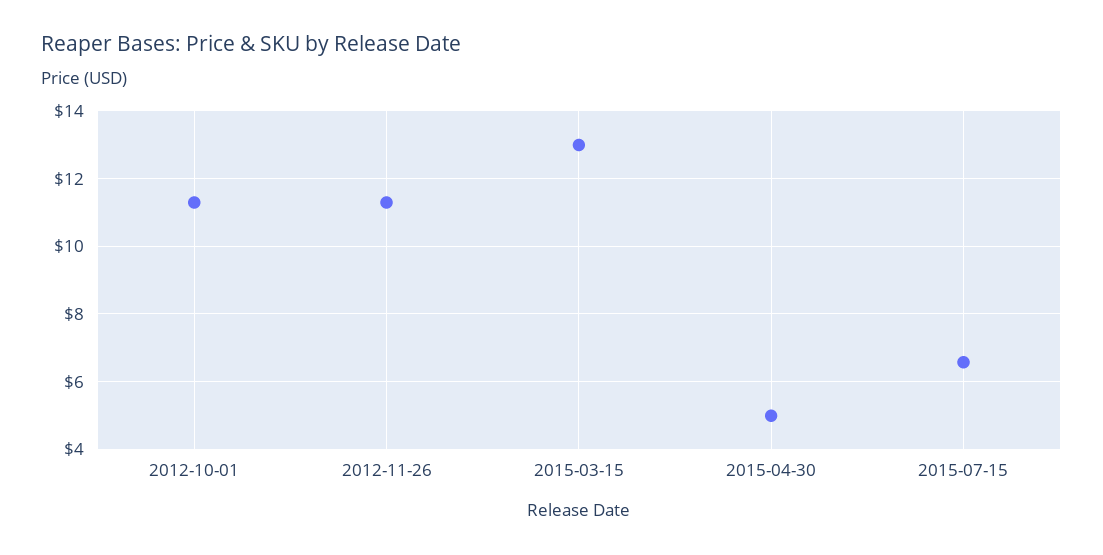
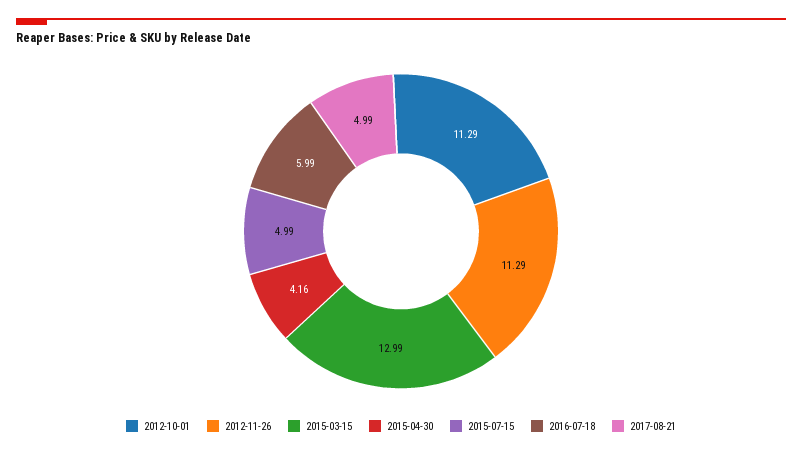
2015-04-30: 5 -> 4.16
2015-07-15: 6.6 -> 4.99
2016-07-18: none -> 5.99
2017-08-21: none -> 4.99

